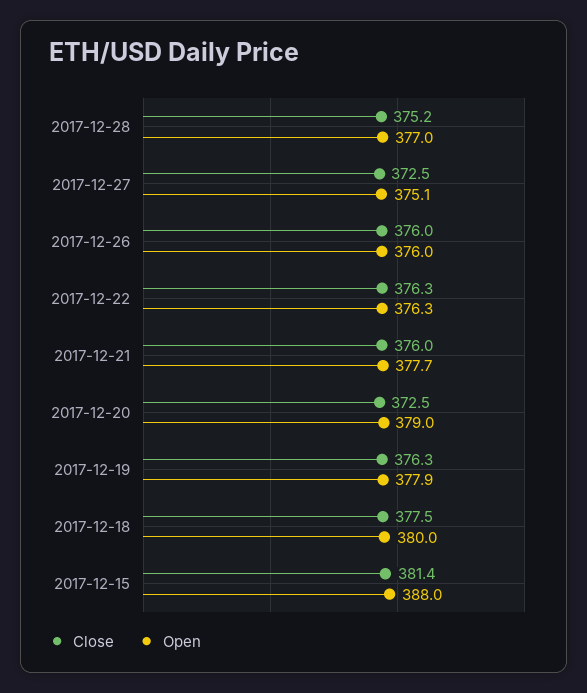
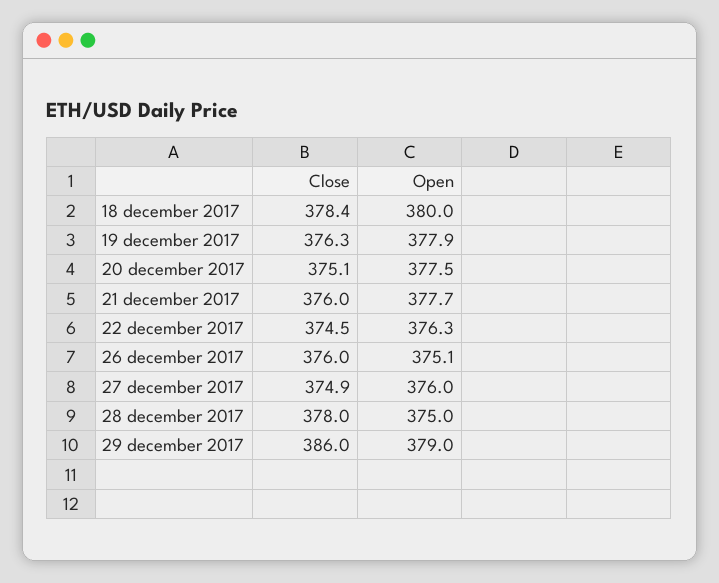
Close, 2017-12-28: 375.2 -> 378
Open, 2017-12-28: 377 -> 375
Close, 2017-12-27: 372.5 -> 374.9
Open, 2017-12-27: 375.1 -> 376
Open, 2017-12-26: 376 -> 375.1
Close, 2017-12-22: 376.3 -> 374.5
Close, 2017-12-20: 372.5 -> 375.1
Open, 2017-12-20: 379 -> 377.5
Close, 2017-12-18: 377.5 -> 378.4
Close, 2017-12-15: 381.4 -> none
Open, 2017-12-15: 388 -> none
Close, 29 december 2017: none -> 386
Open, 29 december 2017: none -> 379

